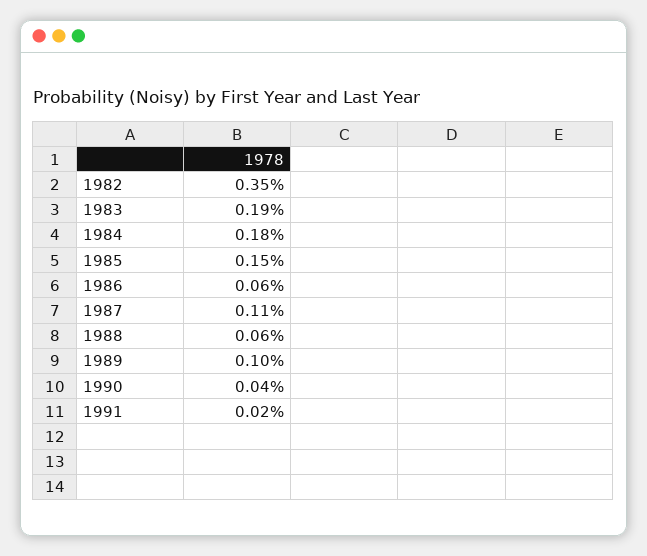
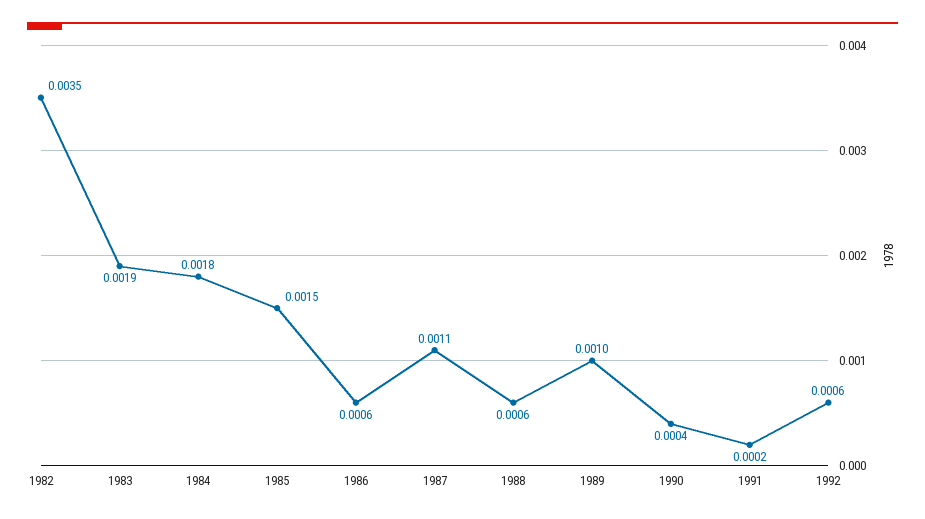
1992: none -> 0.0006

